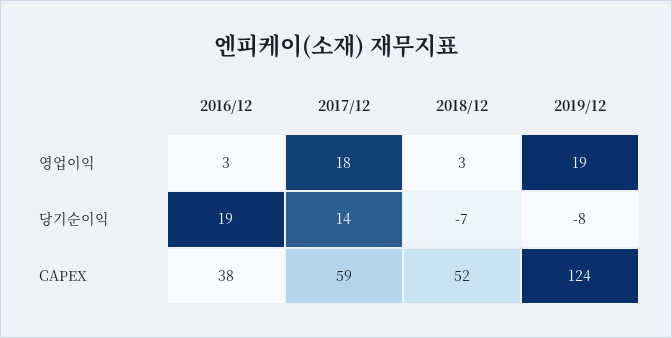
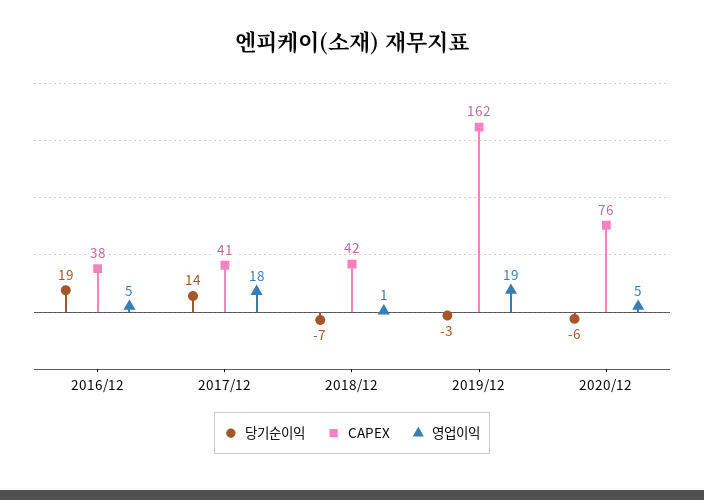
영업이익, 2016/12: 3 -> 5
영업이익, 2018/12: 3 -> 1
당기순이익, 2019/12: -8 -> -3
CAPEX, 2017/12: 59 -> 41
CAPEX, 2018/12: 52 -> 42
CAPEX, 2019/12: 124 -> 162
당기순이익, 2020/12: none -> -6
CAPEX, 2020/12: none -> 76
영업이익, 2020/12: none -> 5

